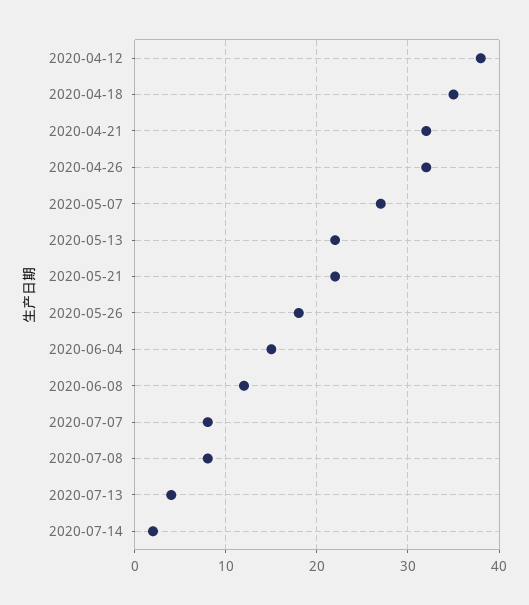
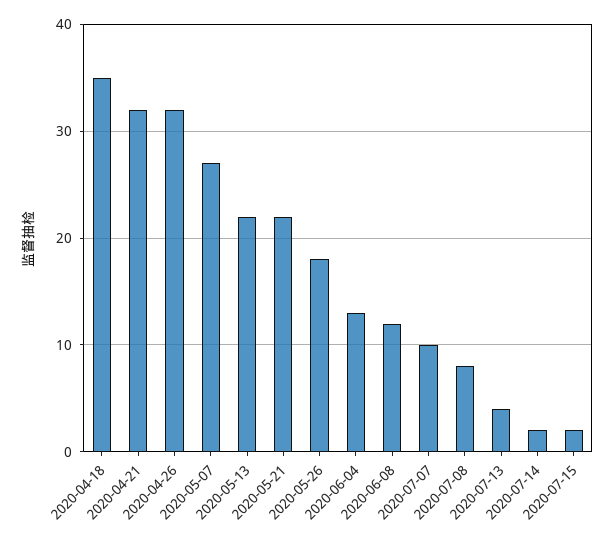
2020-04-12: 38 -> none
2020-06-04: 15 -> 13
2020-07-07: 8 -> 10
2020-07-15: none -> 2

